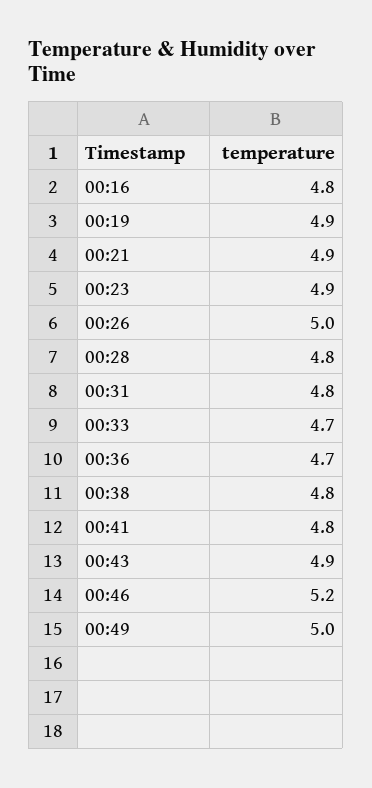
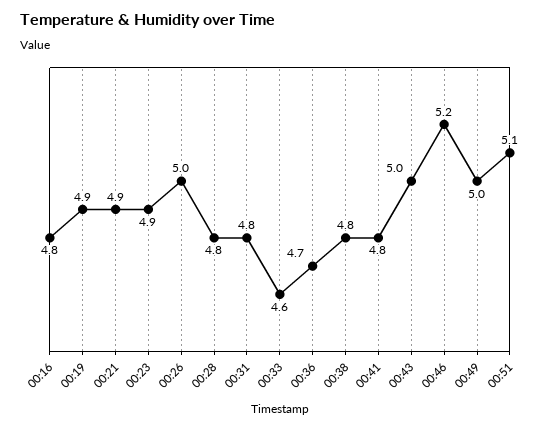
00:33: 4.7 -> 4.6
00:43: 4.9 -> 5
00:51: none -> 5.1

